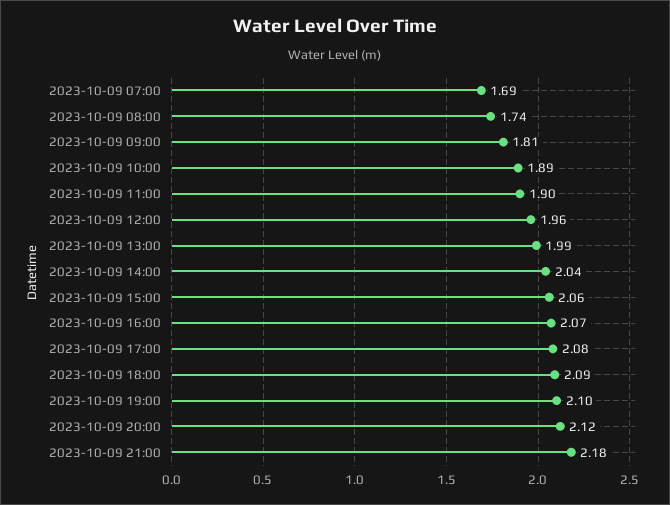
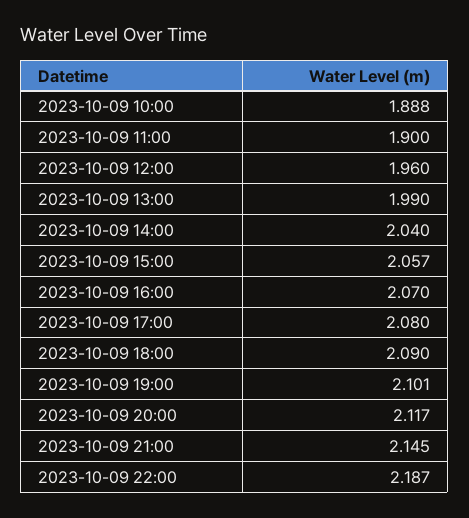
2023-10-09 07:00: 1.69 -> none
2023-10-09 08:00: 1.74 -> none
2023-10-09 09:00: 1.81 -> none
2023-10-09 21:00: 2.18 -> 2.145
2023-10-09 22:00: none -> 2.187

